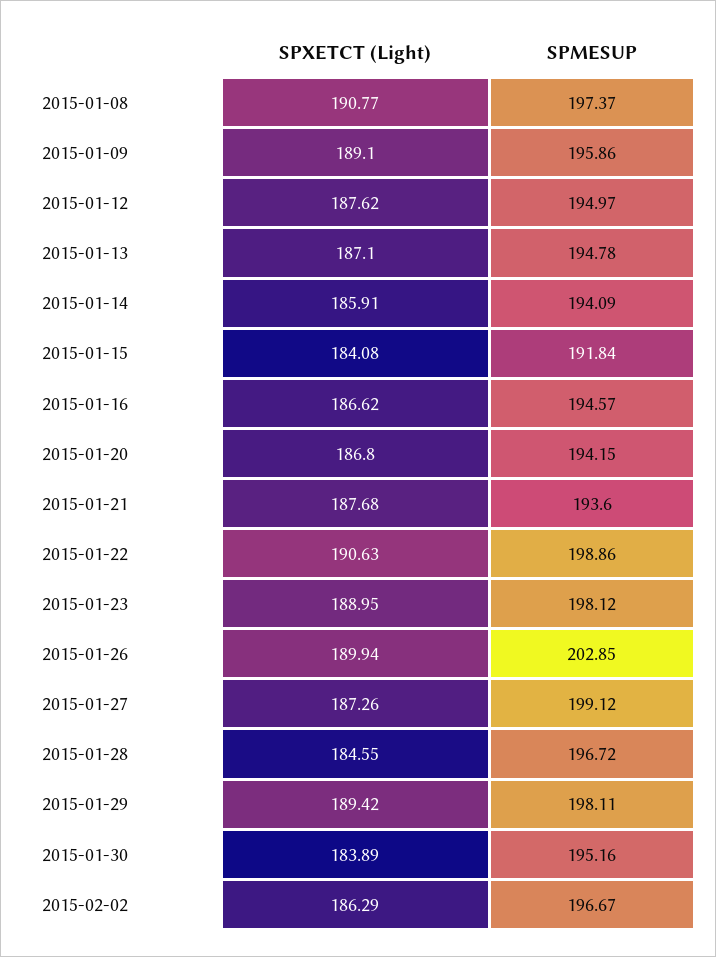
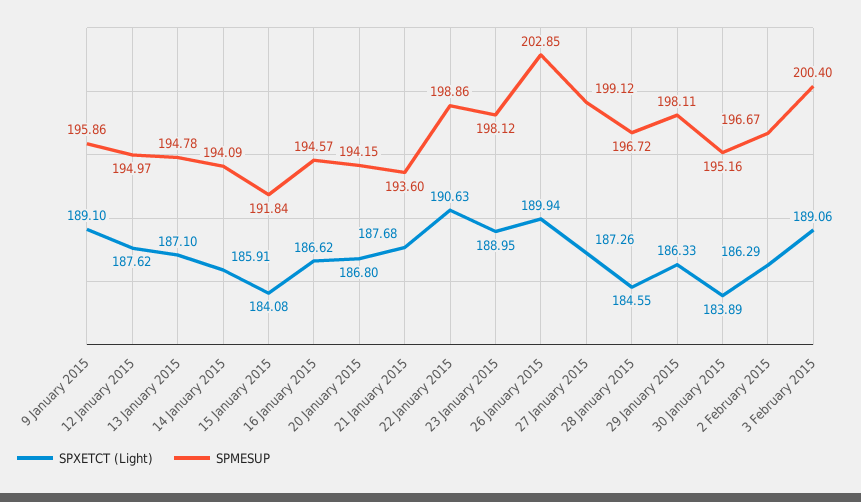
SPXETCT (Light), 2015-01-08: 190.77 -> none
SPMESUP, 2015-01-08: 197.37 -> none
SPXETCT (Light), 2015-01-29: 189.42 -> 186.33
SPXETCT (Light), 3 February 2015: none -> 189.06
SPMESUP, 3 February 2015: none -> 200.4

